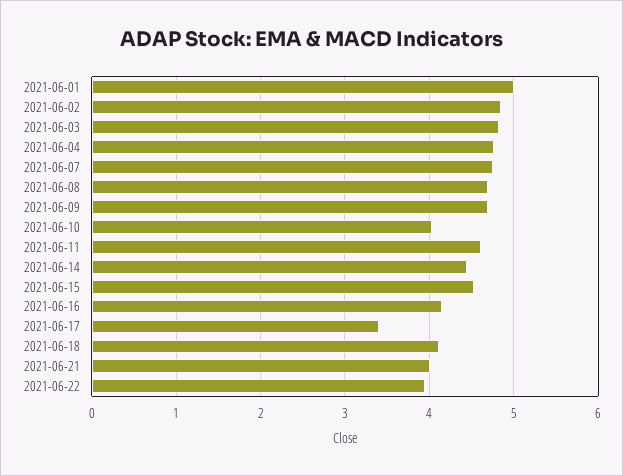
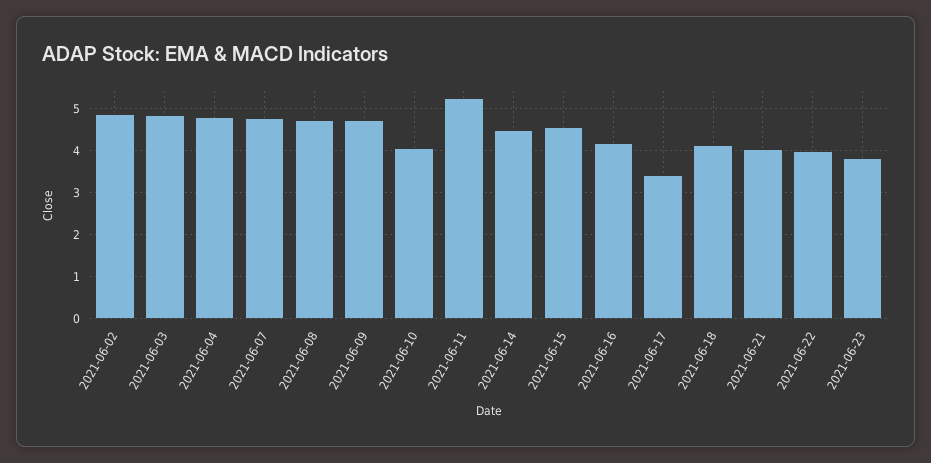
2021-06-01: 5 -> none
2021-06-11: 4.6 -> 5.2
2021-06-23: none -> 3.8

